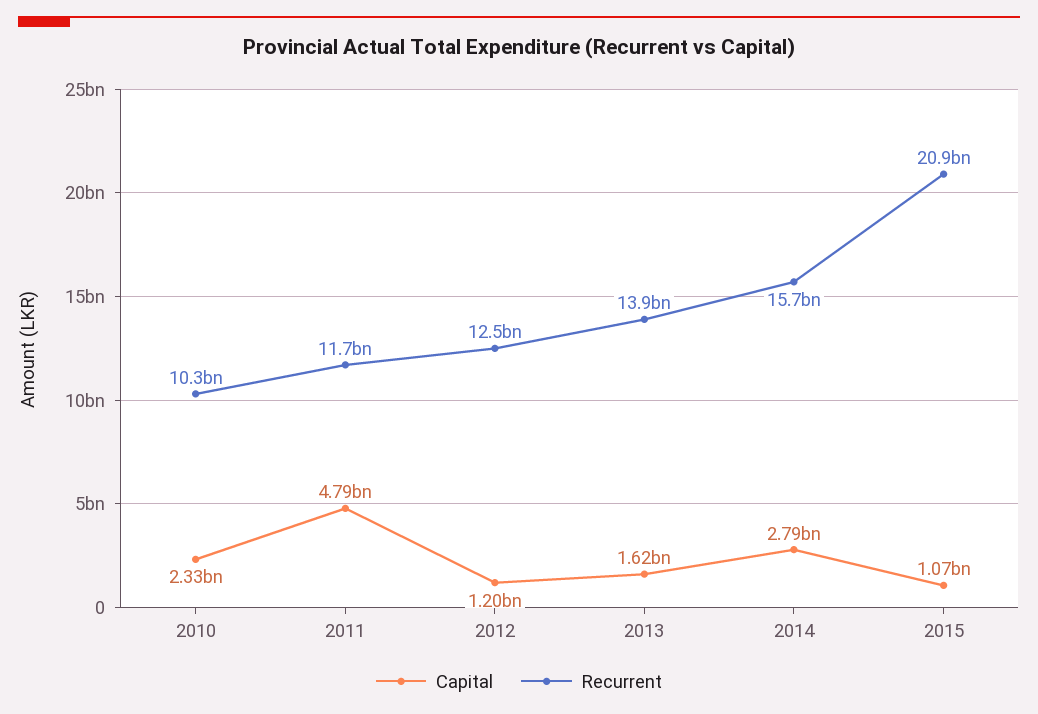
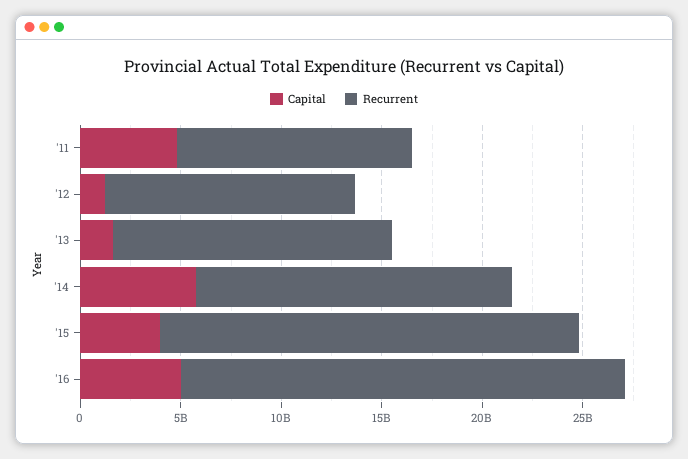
Capital, 2010: 2330000000 -> none
Recurrent, 2010: 10300000000 -> none
Capital, 2014: 2790000000 -> 6000000000
Capital, 2015: 1070000000 -> 4000000000
Capital, '16: none -> 5000000000
Recurrent, '16: none -> 22000000000

